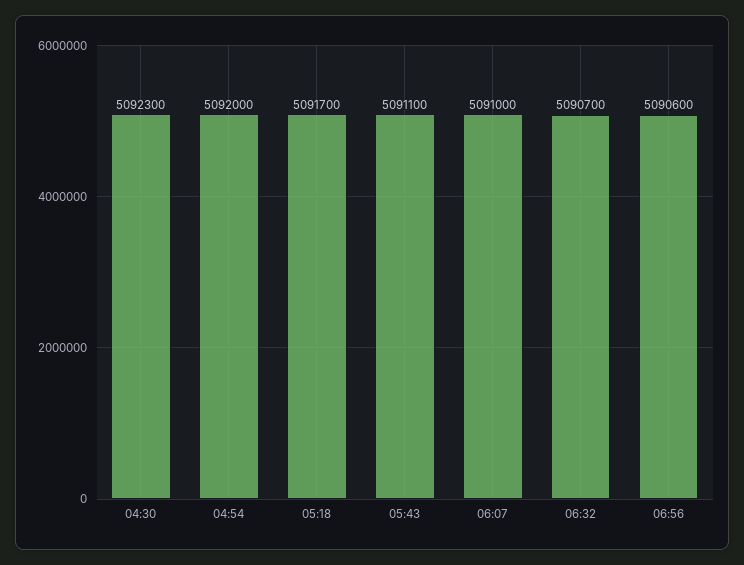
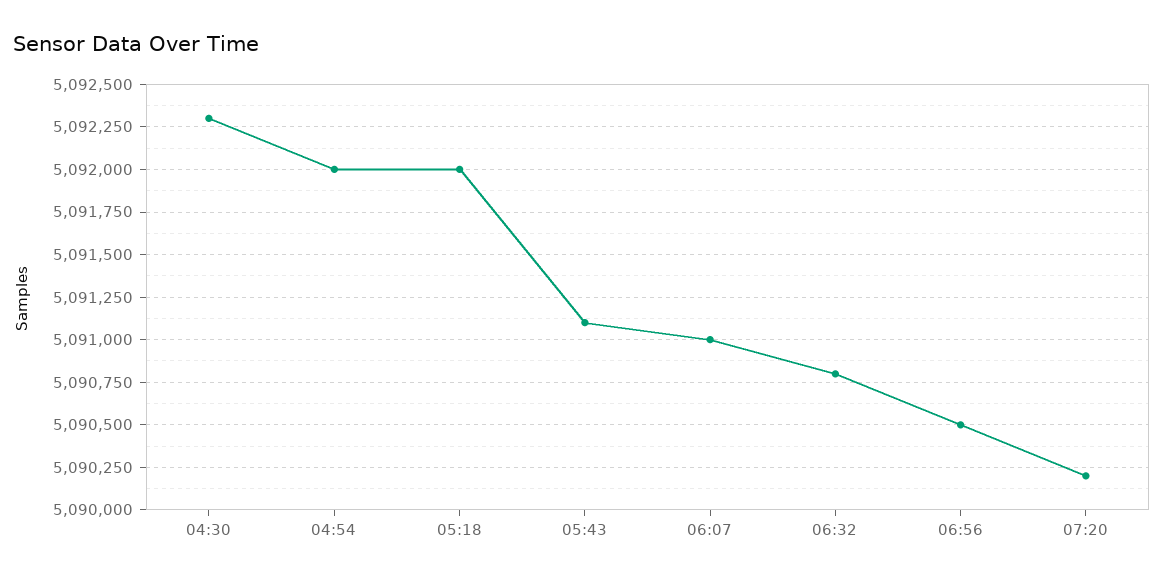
05:18: 5091700 -> 5092000
06:32: 5090700 -> 5090800
06:56: 5090600 -> 5090500
07:20: none -> 5090200

